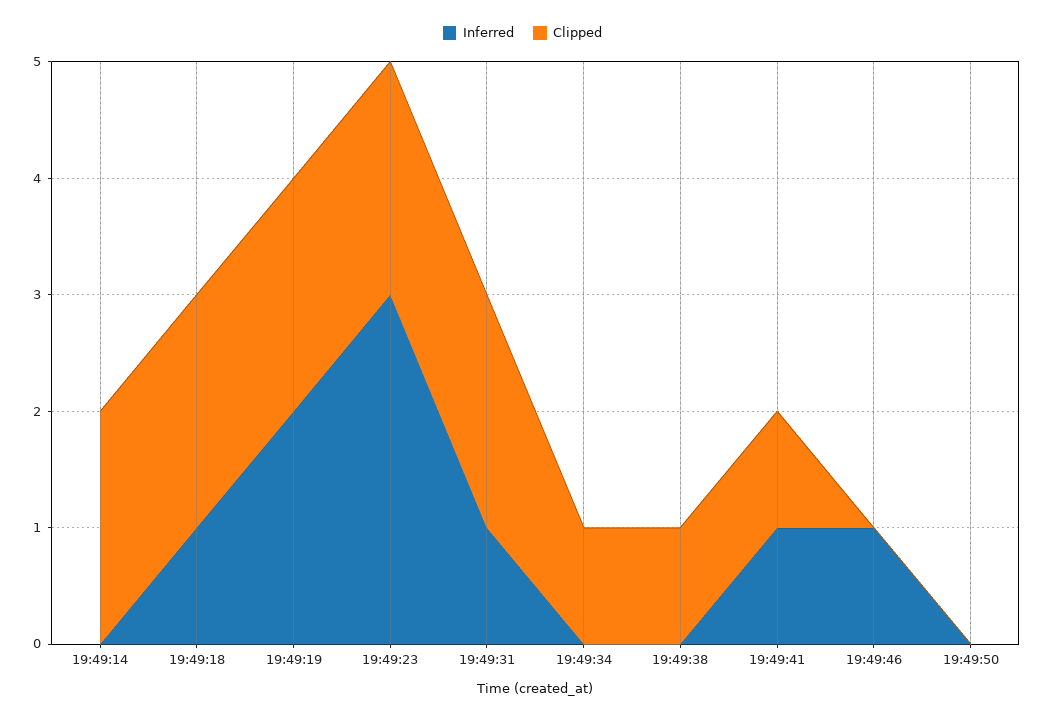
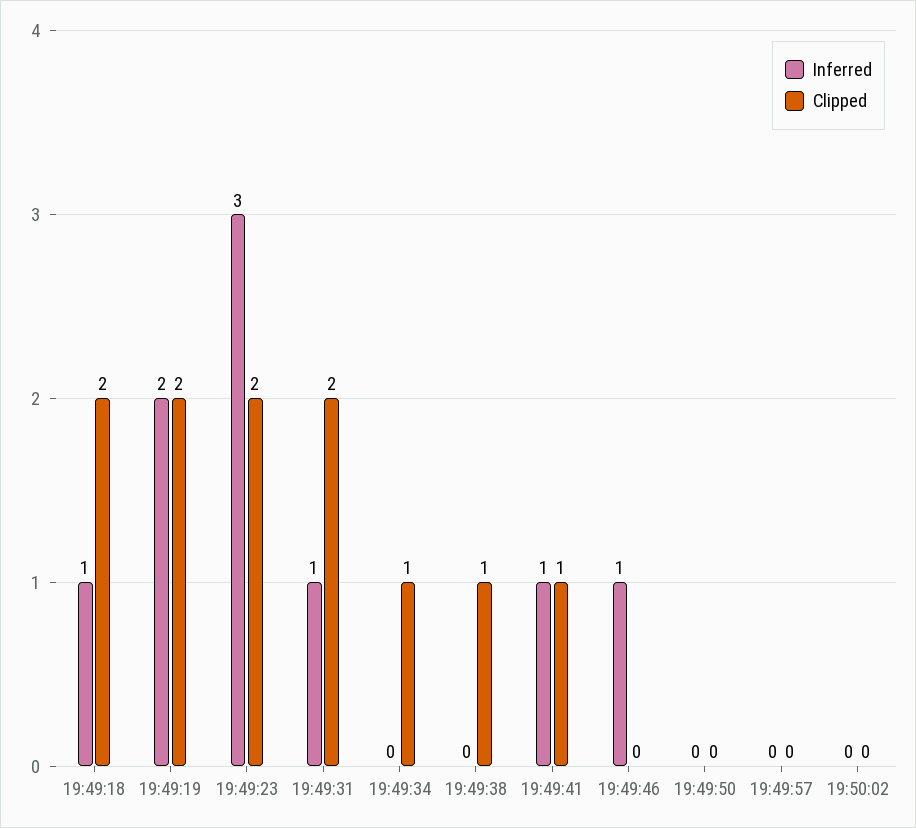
Inferred, 19:49:14: 0 -> none
Clipped, 19:49:14: 2 -> none
Inferred, 19:49:57: none -> 0
Clipped, 19:49:57: none -> 0
Inferred, 19:50:02: none -> 0
Clipped, 19:50:02: none -> 0

